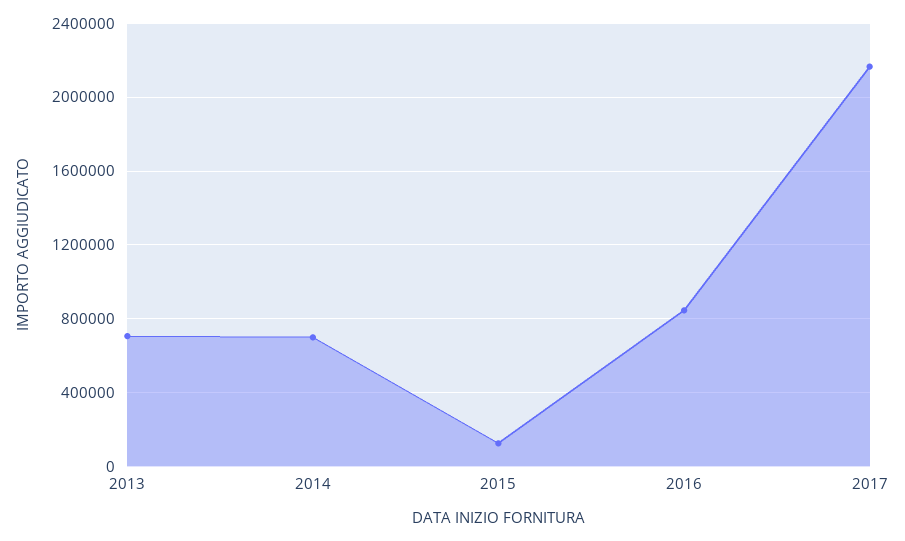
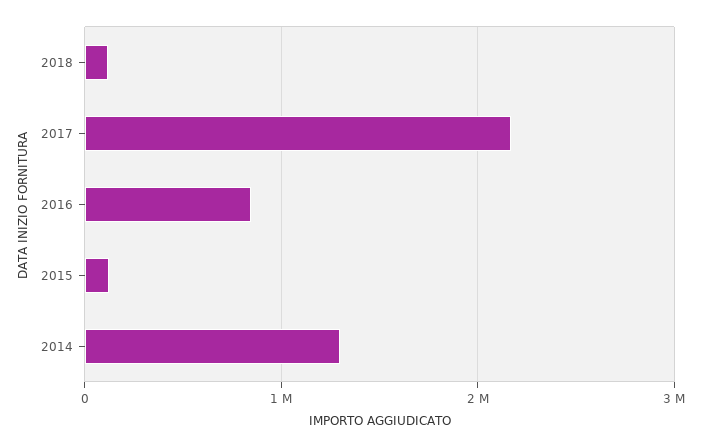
2013: 700000 -> none
2014: 700000 -> 1300000
2018: none -> 100000

